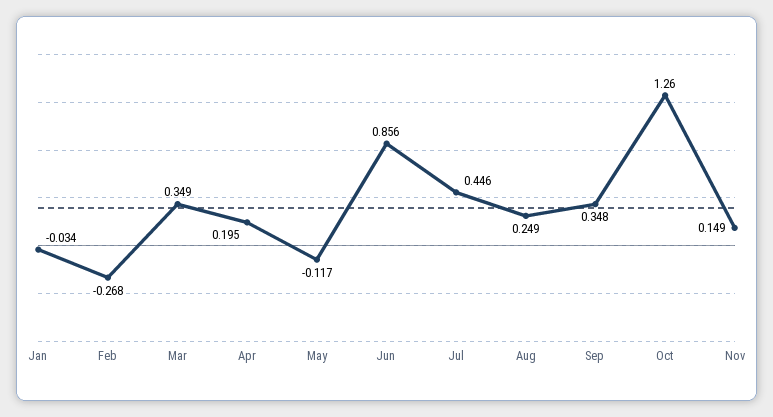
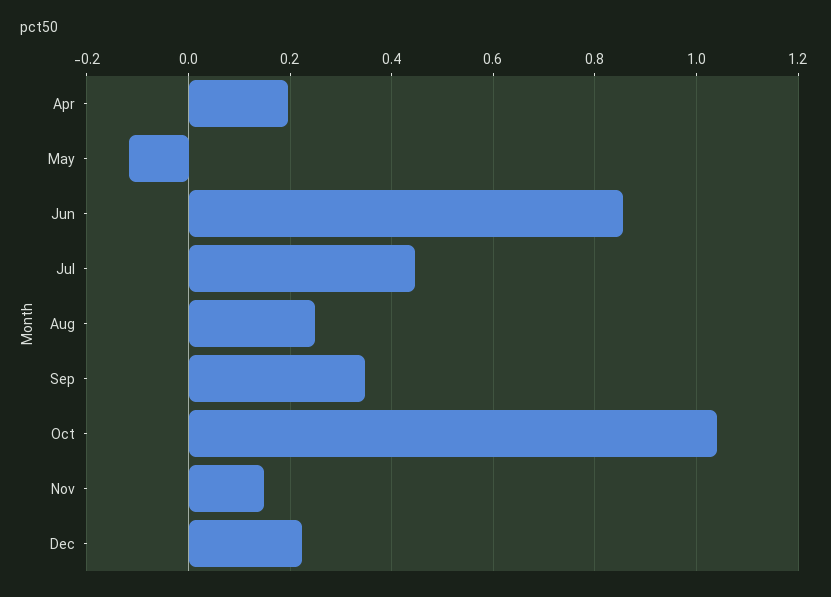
Jan: -0.034 -> none
Feb: -0.268 -> none
Mar: 0.349 -> none
Oct: 1.26 -> 1.04
Dec: none -> 0.22

